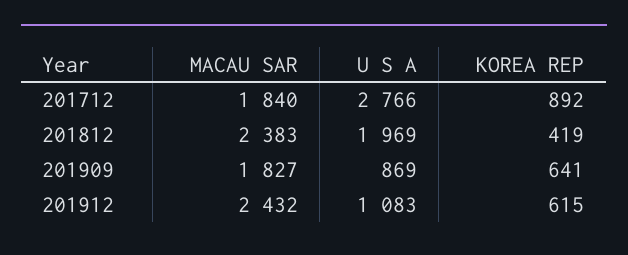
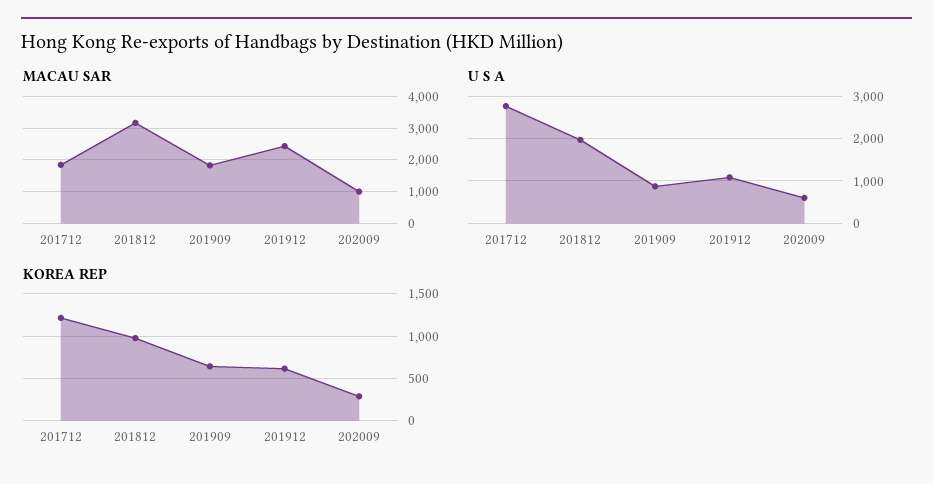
KOREA REP, 201712: 892 -> 1200
MACAU SAR, 201812: 2383 -> 3200
KOREA REP, 201812: 419 -> 1000
MACAU SAR, 202009: none -> 1000
U S A, 202009: none -> 600
KOREA REP, 202009: none -> 300

